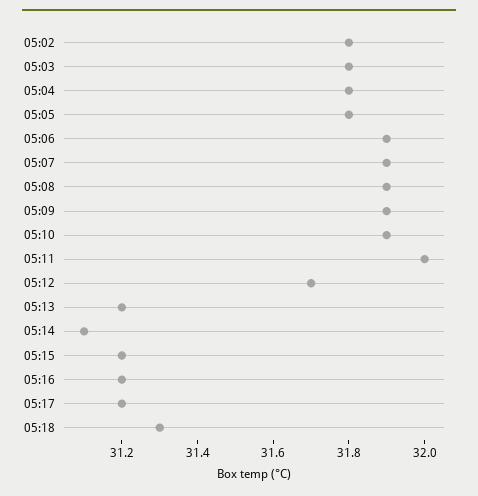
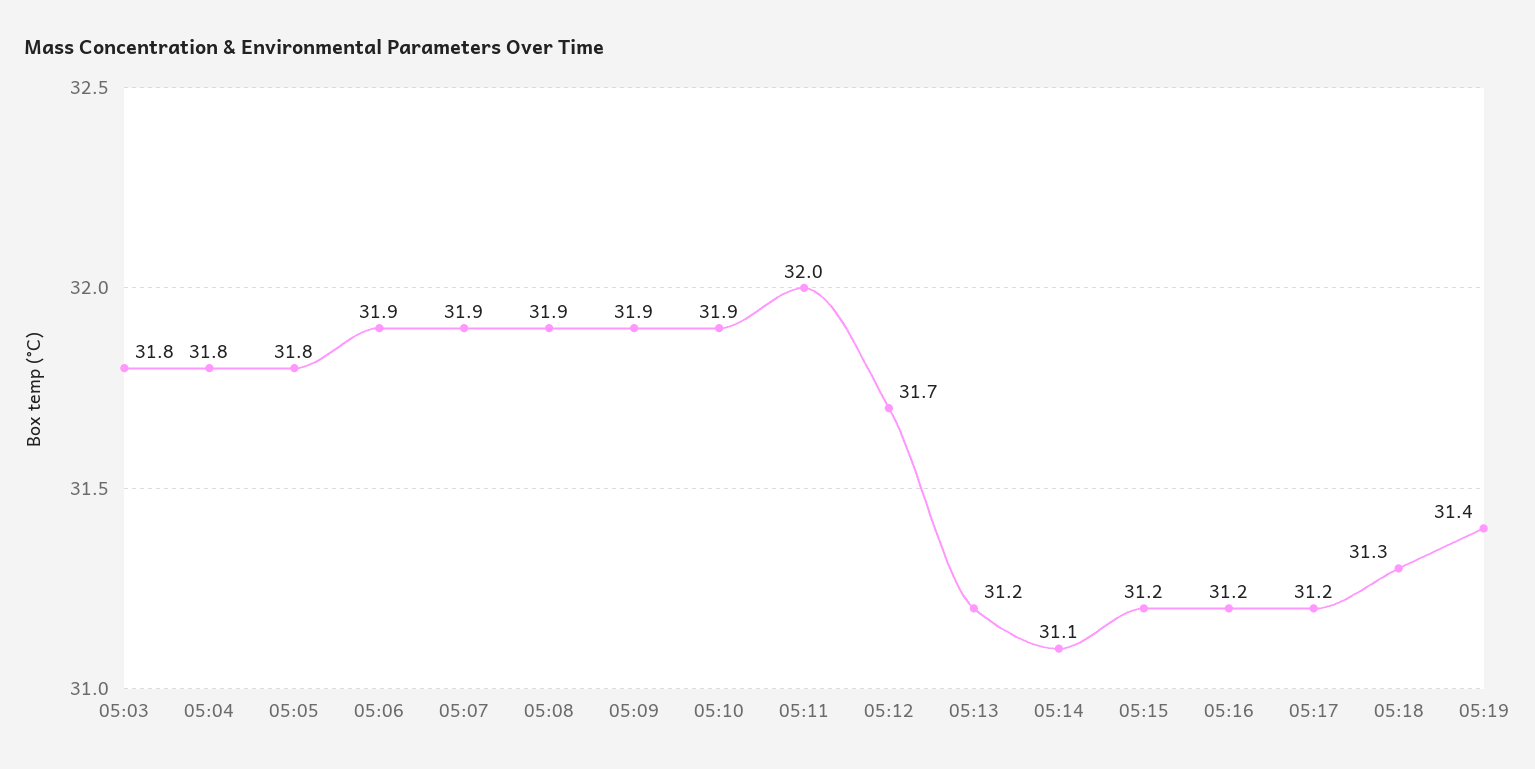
05:02: 31.8 -> none
05:19: none -> 31.4

